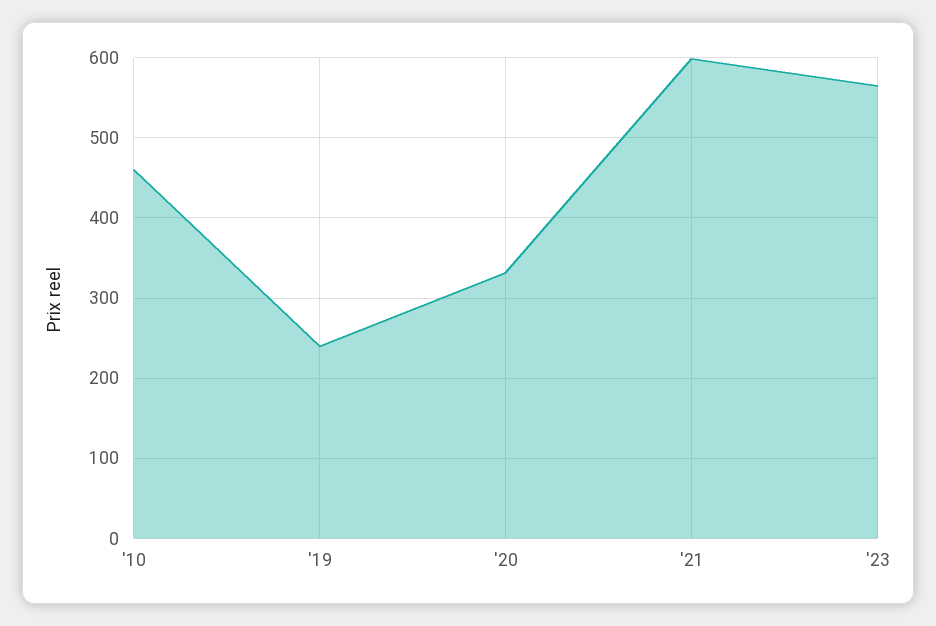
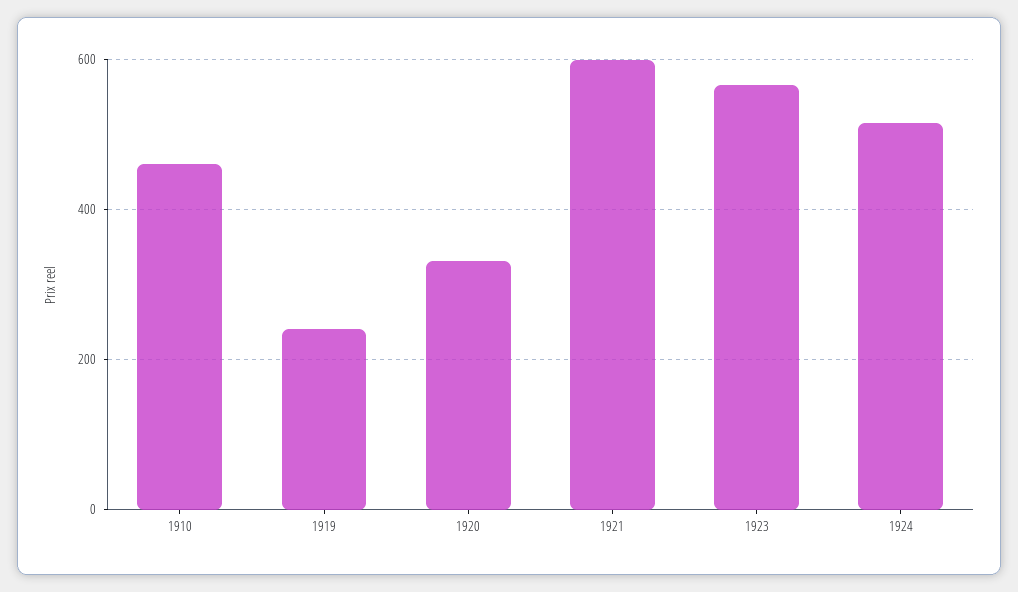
1924: none -> 520

